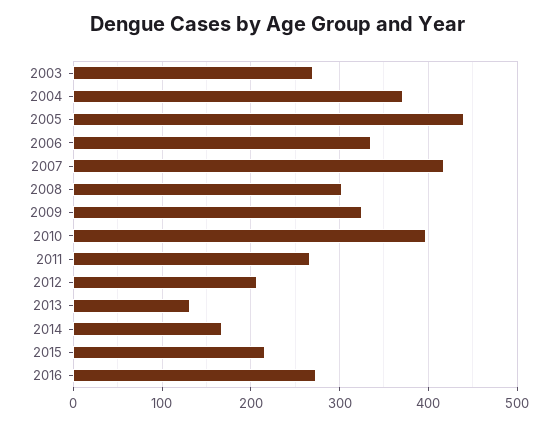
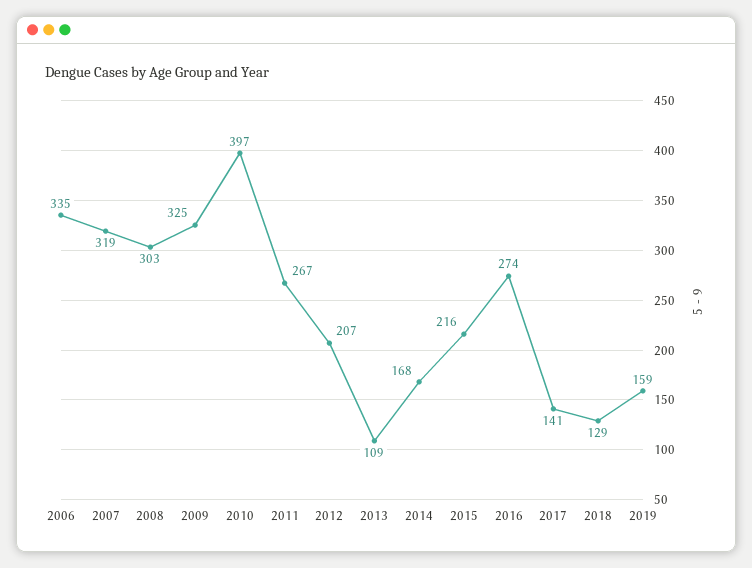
2003: 270 -> none
2004: 370 -> none
2005: 440 -> none
2007: 420 -> 319
2013: 130 -> 109
2017: none -> 141
2018: none -> 129
2019: none -> 159

